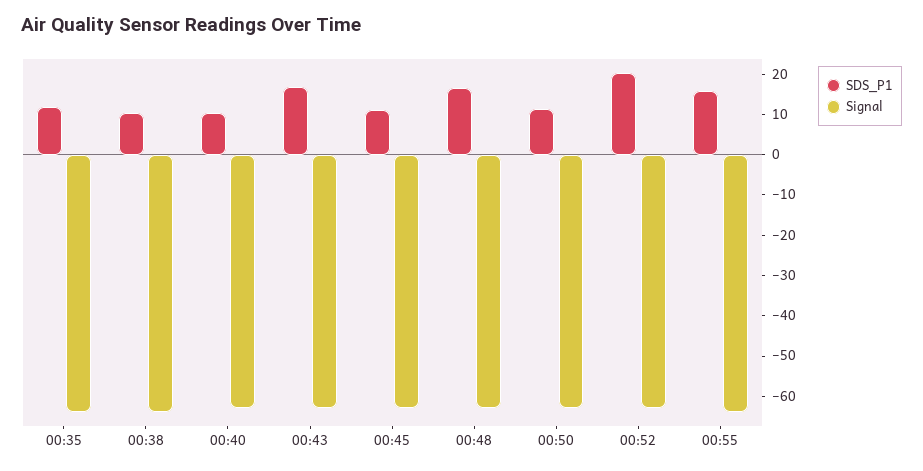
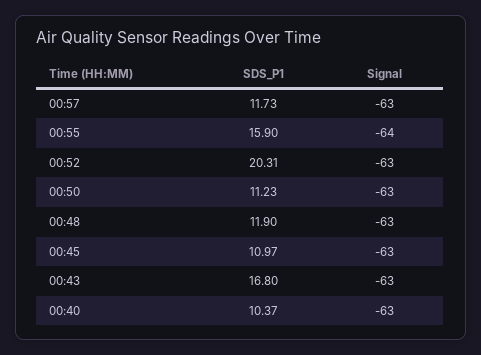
SDS_P1, 00:35: 12 -> none
Signal, 00:35: -64 -> none
SDS_P1, 00:38: 10 -> none
Signal, 00:38: -64 -> none
SDS_P1, 00:48: 16 -> 11.9
SDS_P1, 00:57: none -> 11.73
Signal, 00:57: none -> -63

